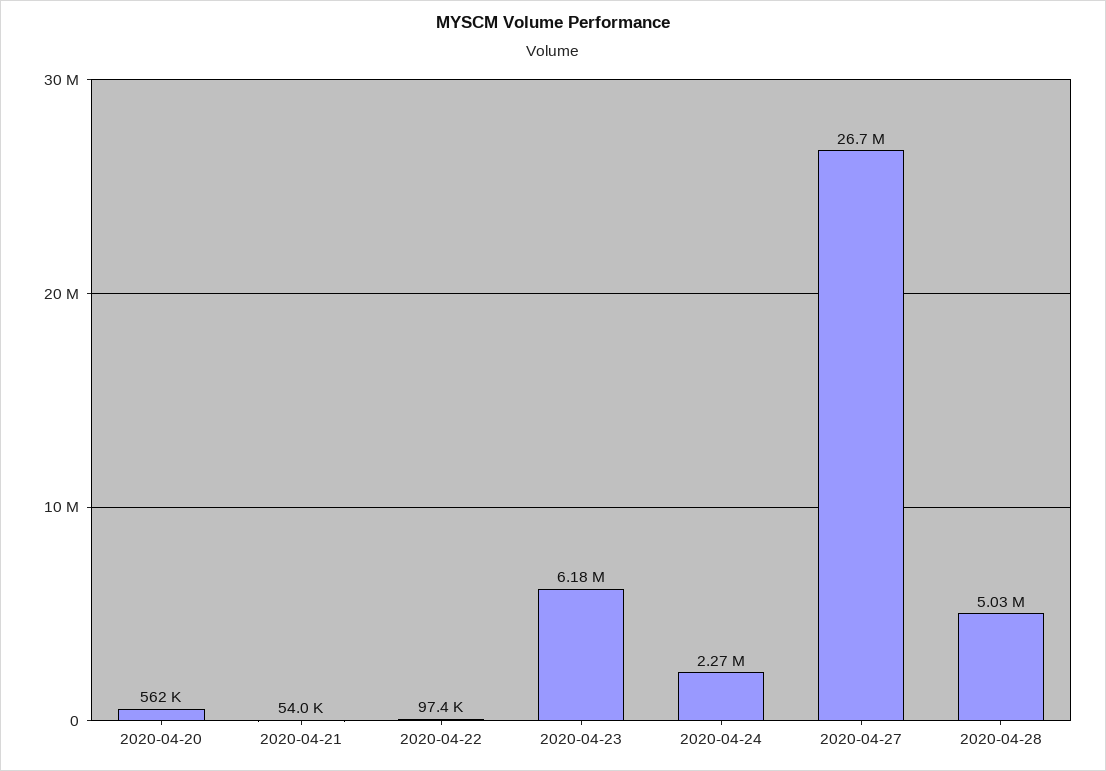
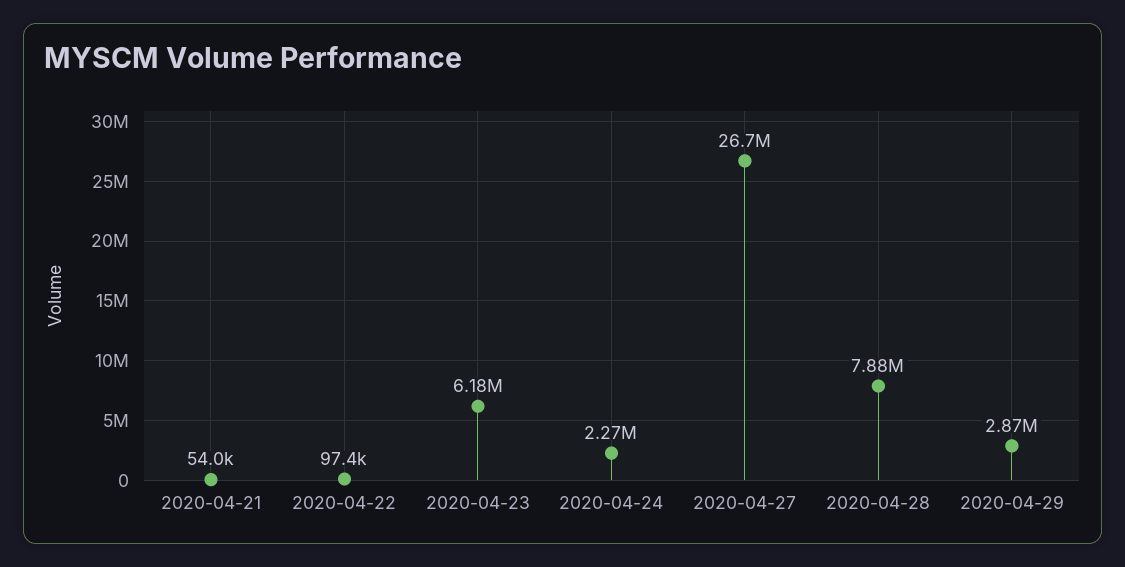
2020-04-20: 562000 -> none
2020-04-28: 5030000 -> 7880000
2020-04-29: none -> 2870000

